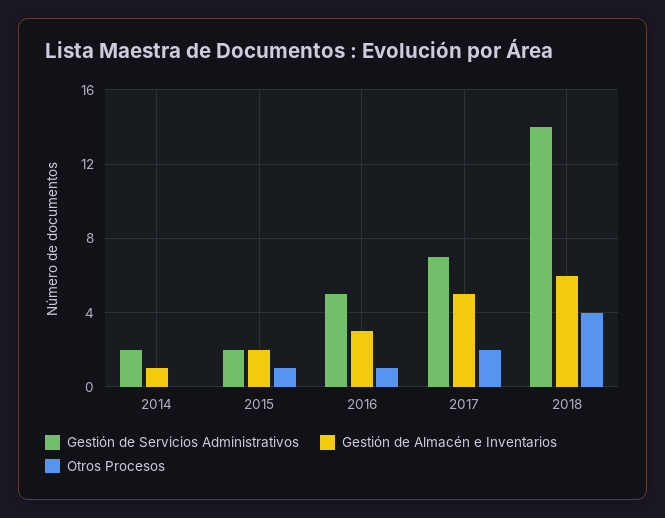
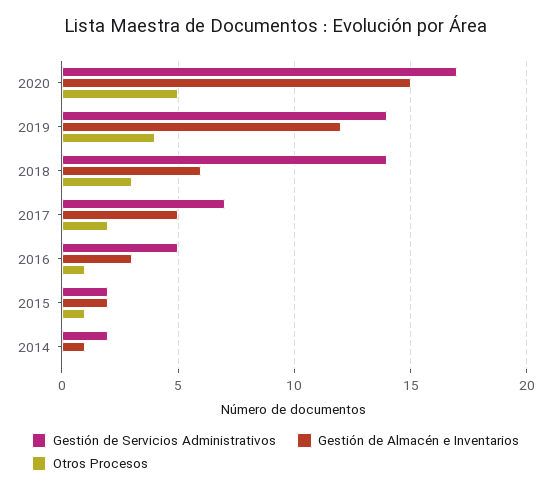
Otros Procesos, 2018: 4 -> 3
Gestión de Servicios Administrativos, 2020: none -> 17
Gestión de Almacén e Inventarios, 2020: none -> 15
Otros Procesos, 2020: none -> 5
Gestión de Servicios Administrativos, 2019: none -> 14
Gestión de Almacén e Inventarios, 2019: none -> 12
Otros Procesos, 2019: none -> 4

